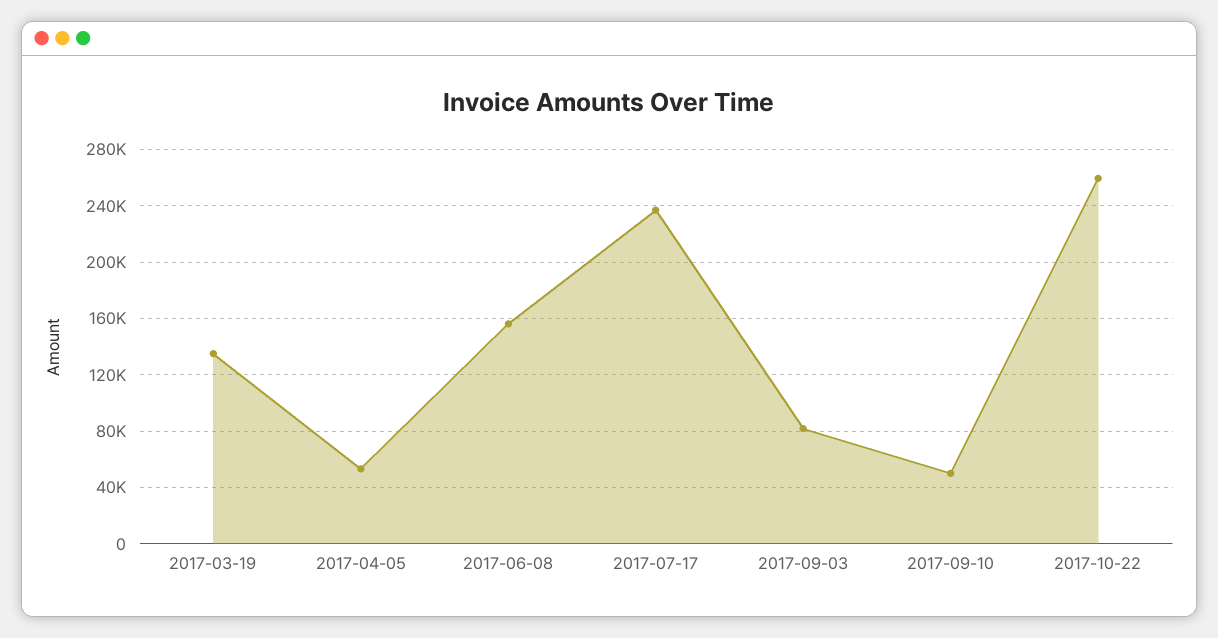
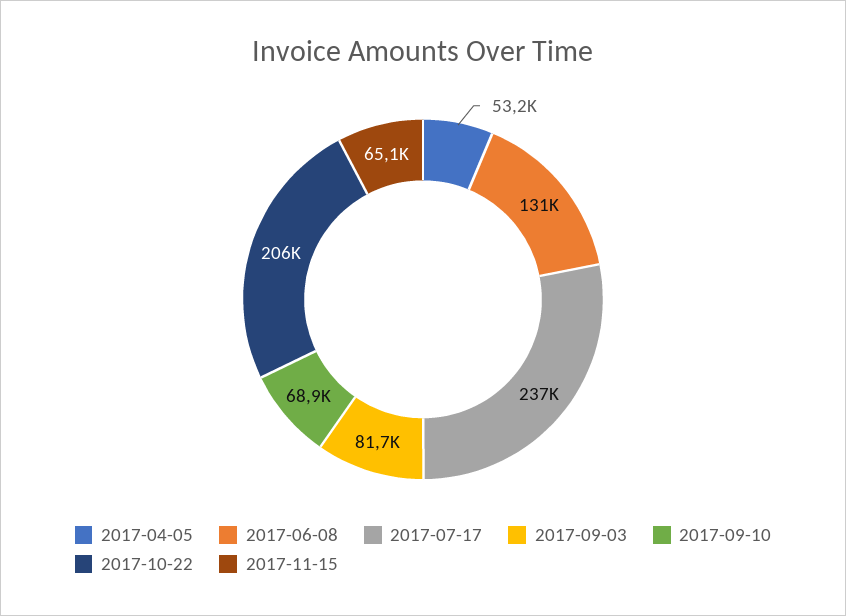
2017-03-19: 135000 -> none
2017-06-08: 155000 -> 131000
2017-09-10: 50000 -> 68900
2017-10-22: 260000 -> 206000
2017-11-15: none -> 65100

